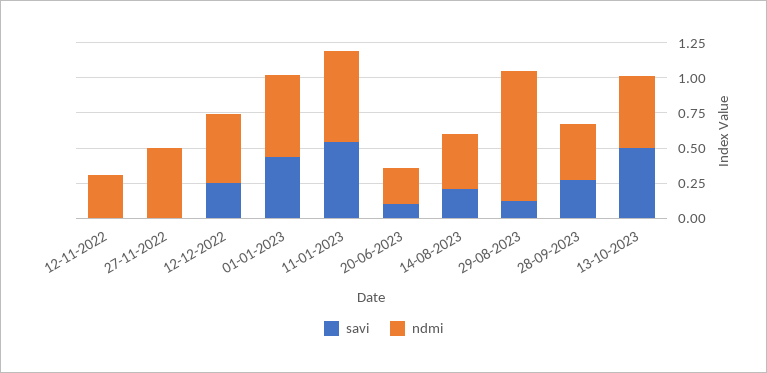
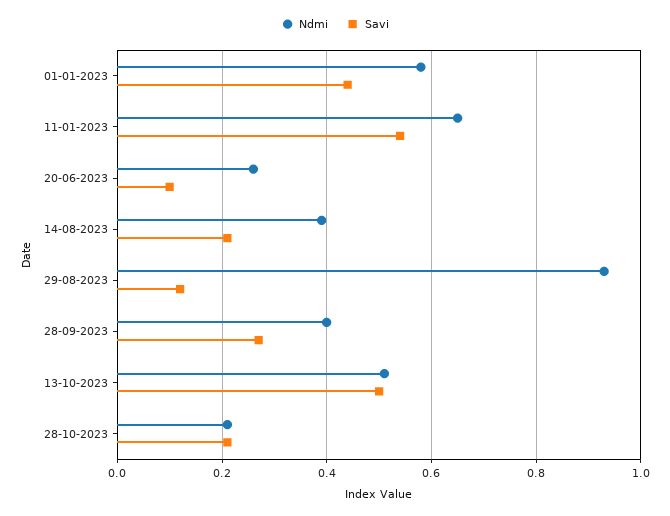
savi, 12-11-2022: 0 -> none
ndmi, 12-11-2022: 0.25 -> none
savi, 27-11-2022: 0 -> none
ndmi, 27-11-2022: 0.5 -> none
savi, 12-12-2022: 0.25 -> none
ndmi, 12-12-2022: 0.5 -> none
ndmi, 28-10-2023: none -> 0.2
savi, 28-10-2023: none -> 0.2

